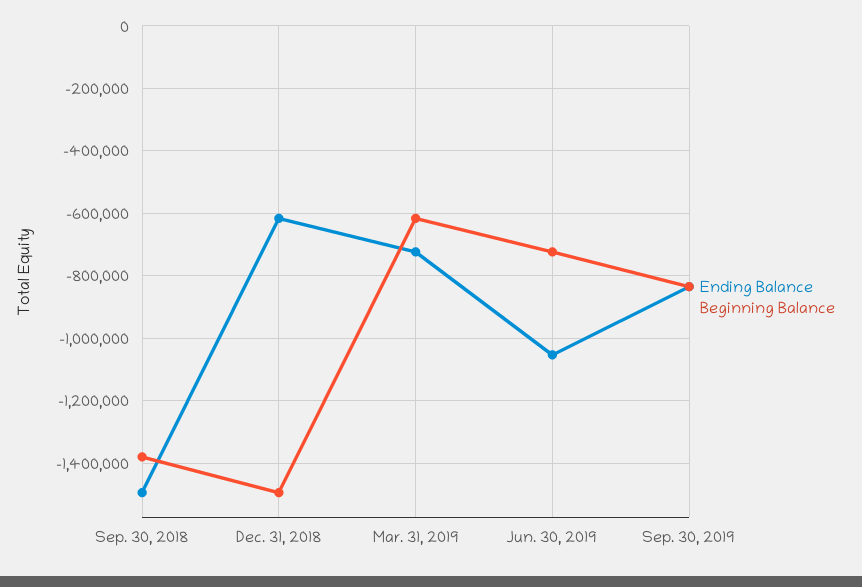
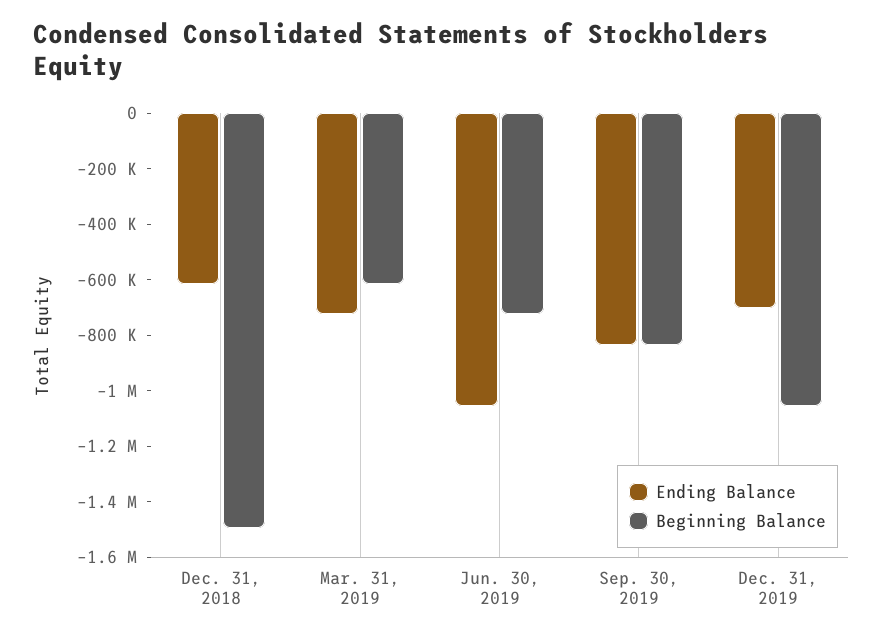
Ending Balance, Sep. 30, 2018: -1500000 -> none
Beginning Balance, Sep. 30, 2018: -1380000 -> none
Ending Balance, Dec. 31, 2019: none -> -700000
Beginning Balance, Dec. 31, 2019: none -> -1050000

